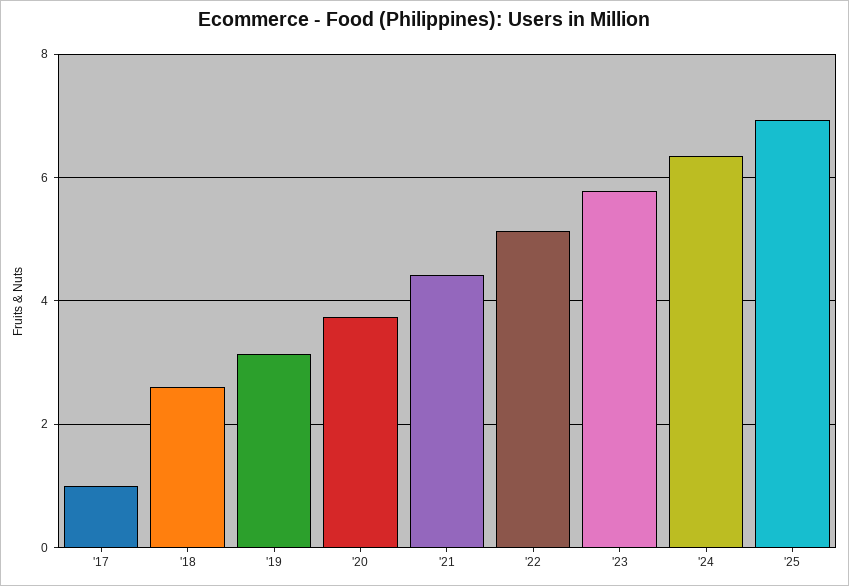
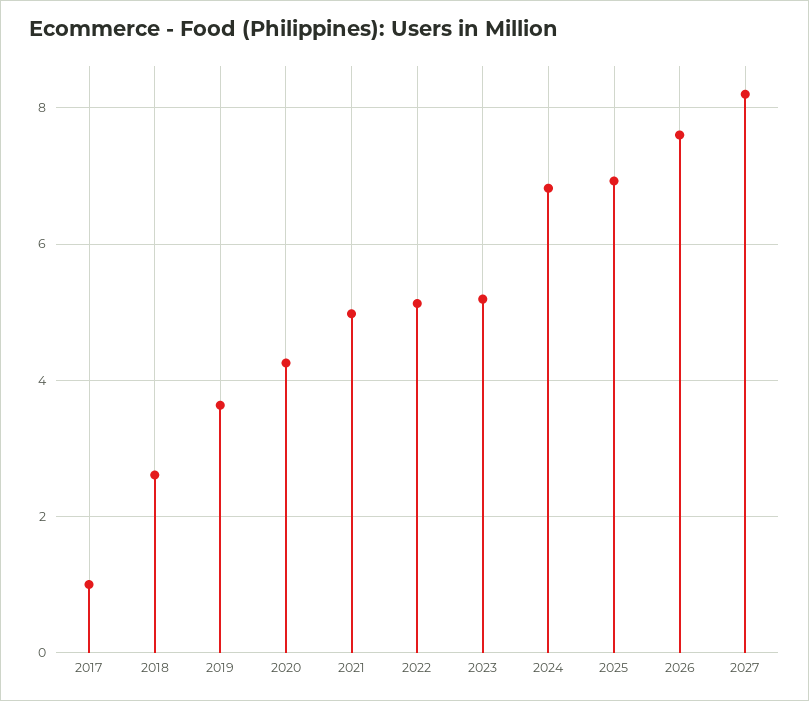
'19: 3.2 -> 3.6
'20: 3.8 -> 4.2
'21: 4.4 -> 5
'23: 5.8 -> 5.2
'24: 6.4 -> 6.8
2026: none -> 7.6
2027: none -> 8.2

